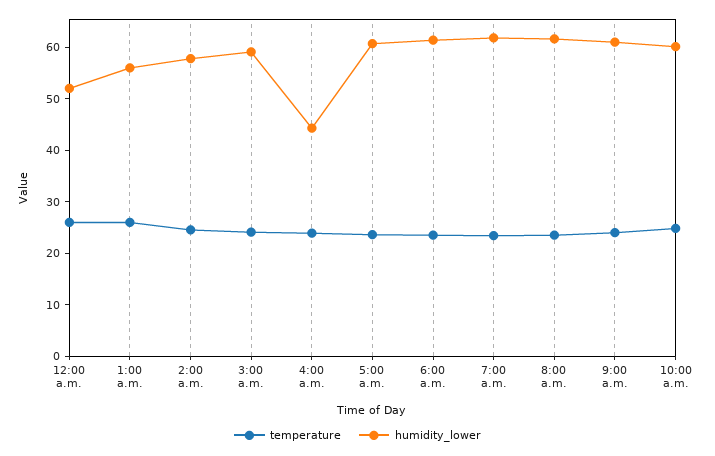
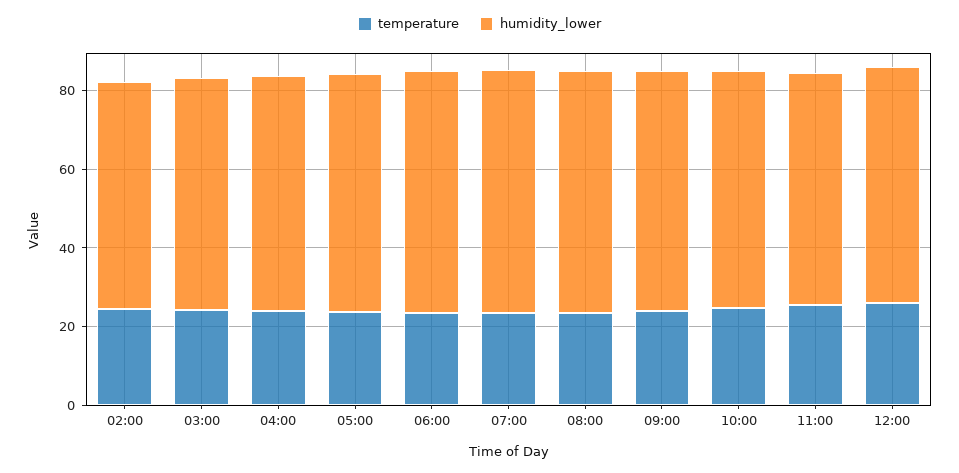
temperature, 12:00 a.m.: 26 -> none
humidity_lower, 12:00 a.m.: 52 -> none
temperature, 1:00 a.m.: 26 -> none
humidity_lower, 1:00 a.m.: 56 -> none
humidity_lower, 4:00 a.m.: 44 -> 60
temperature, 11:00: none -> 25
humidity_lower, 11:00: none -> 60
temperature, 12:00: none -> 25
humidity_lower, 12:00: none -> 60

